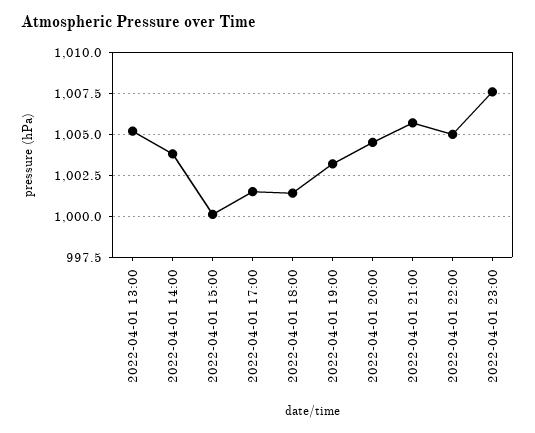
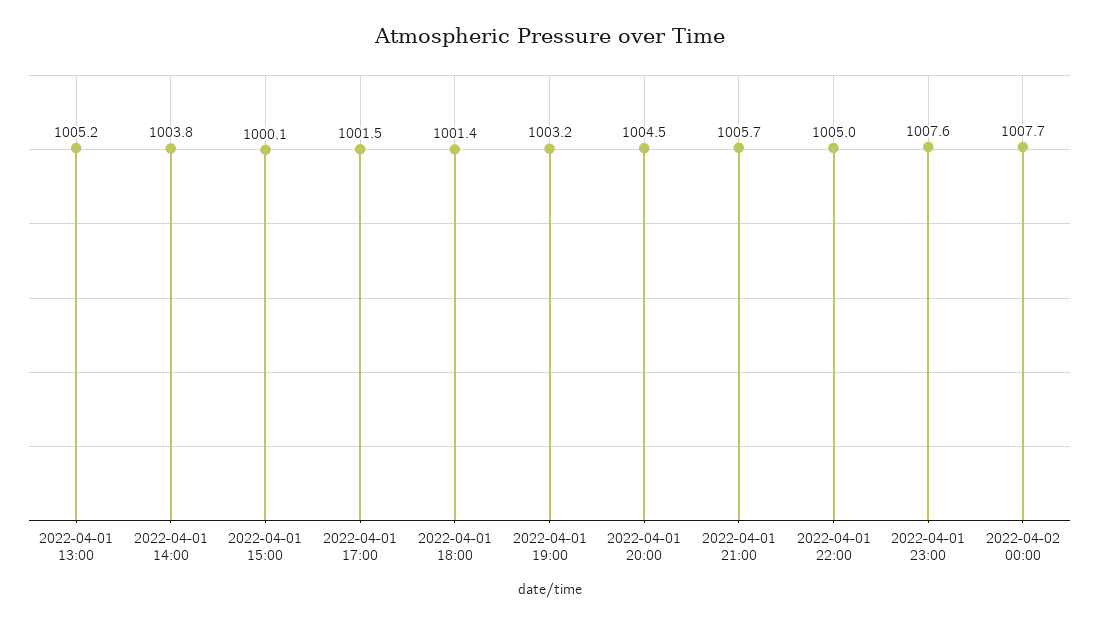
2022-04-02 00:00: none -> 1007.7

